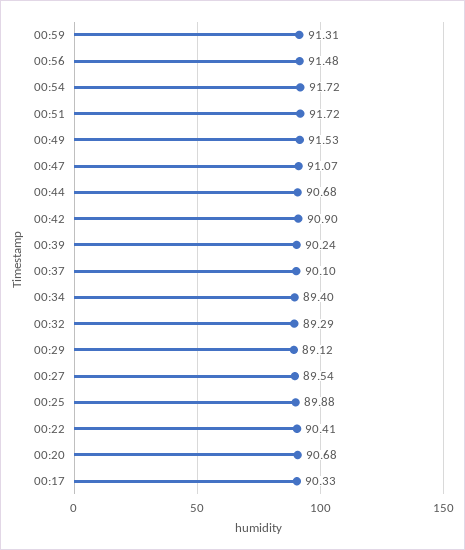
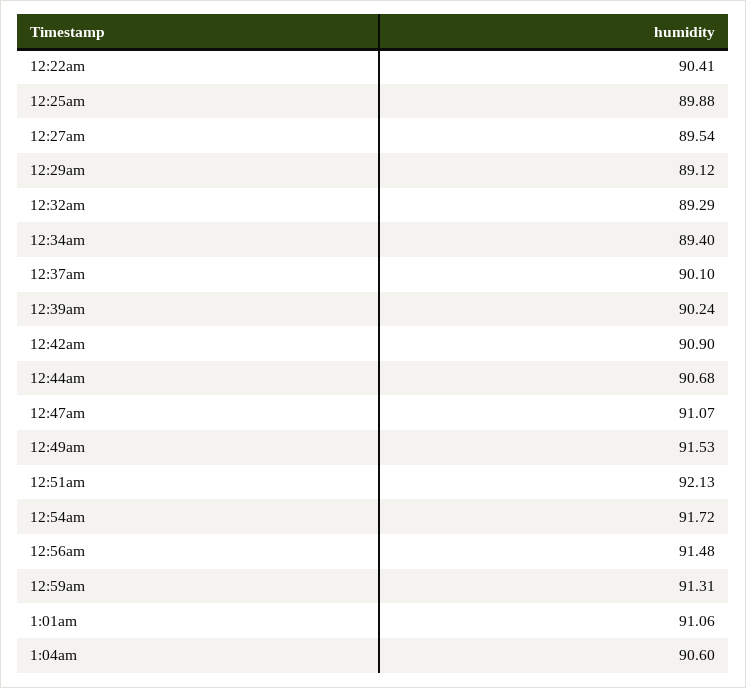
00:51: 91.72 -> 92.13
00:20: 90.68 -> none
00:17: 90.33 -> none
1:01am: none -> 91.06
1:04am: none -> 90.6

